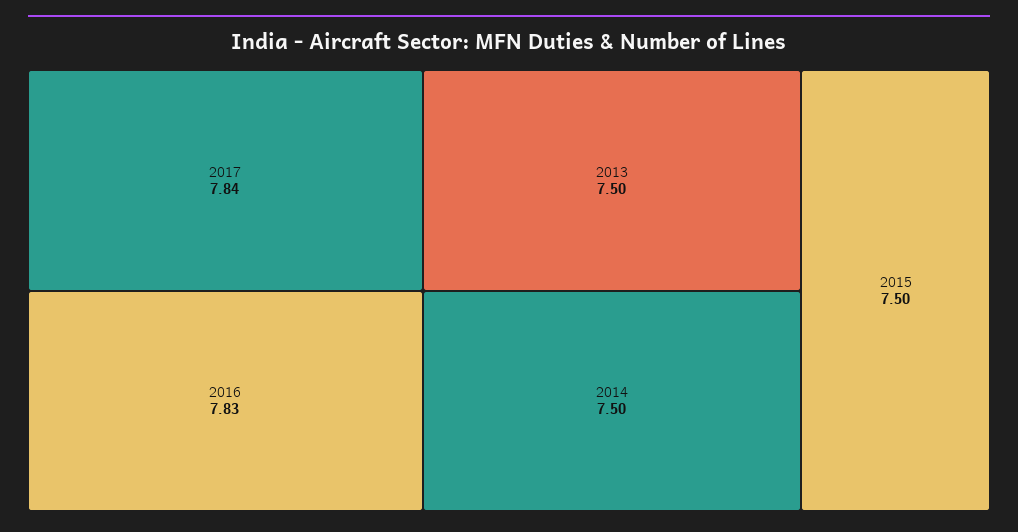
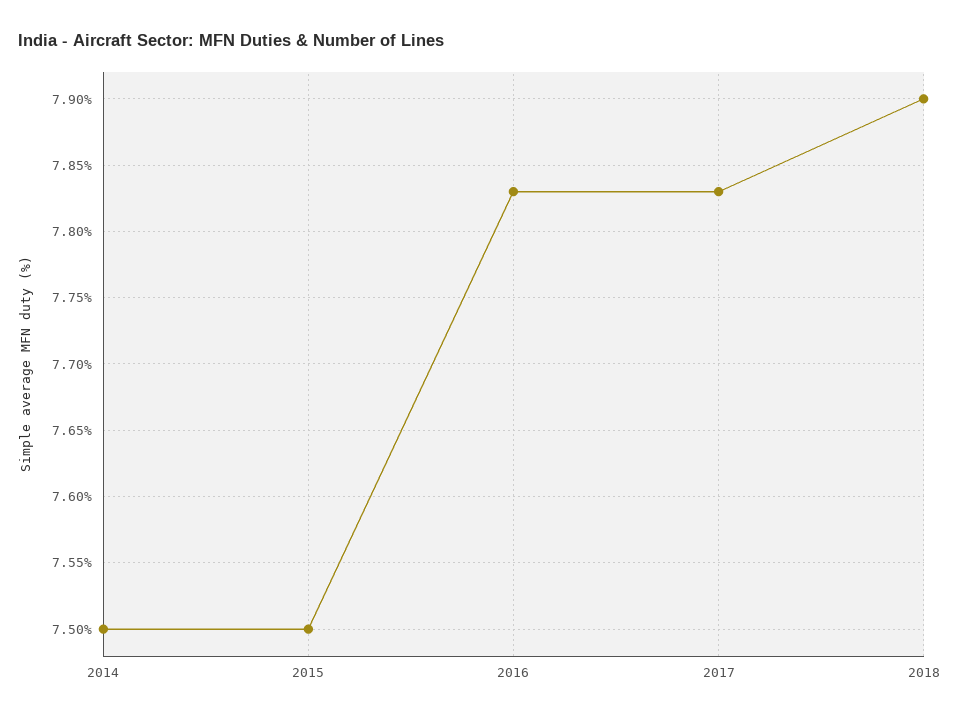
2017: 7.84 -> 7.83
2013: 7.5 -> none
2018: none -> 7.9

